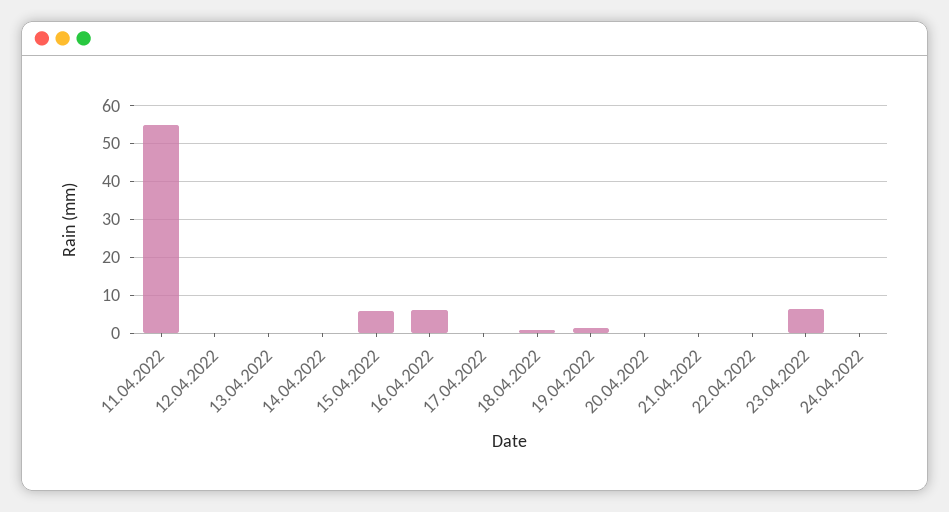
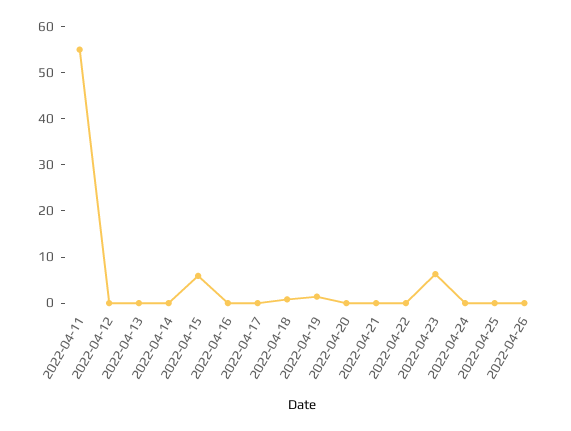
16.04.2022: 6 -> 0
2022-04-25: none -> 0
2022-04-26: none -> 0

